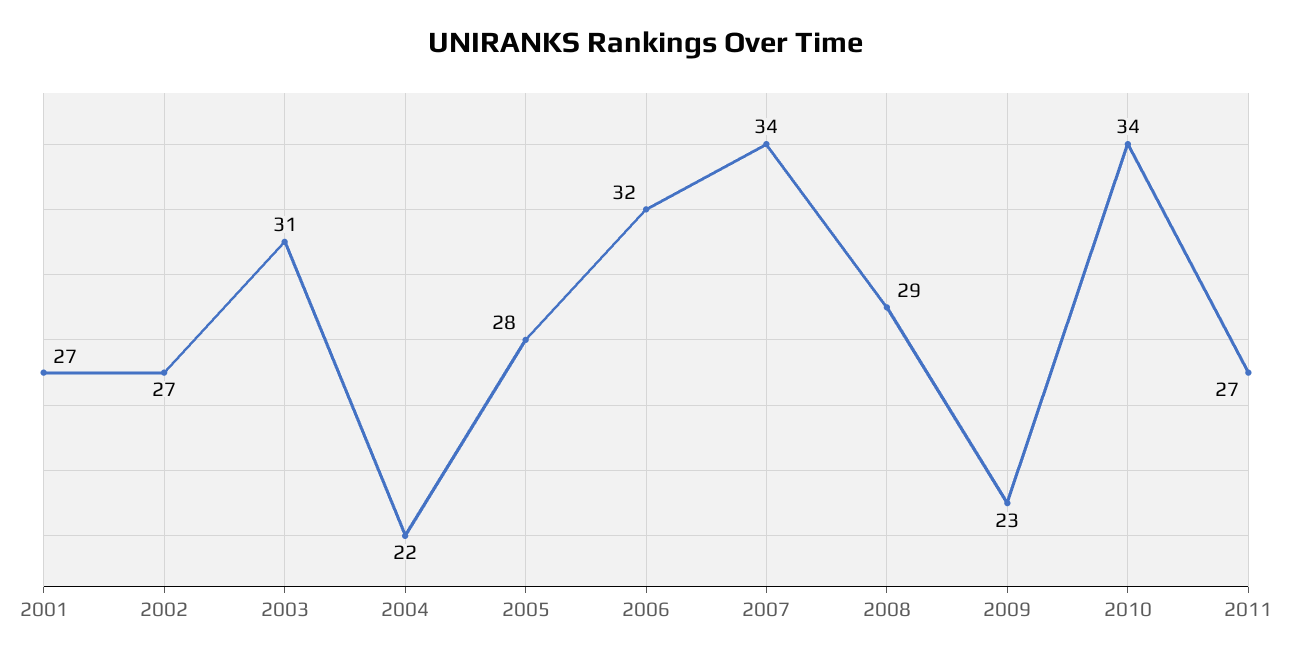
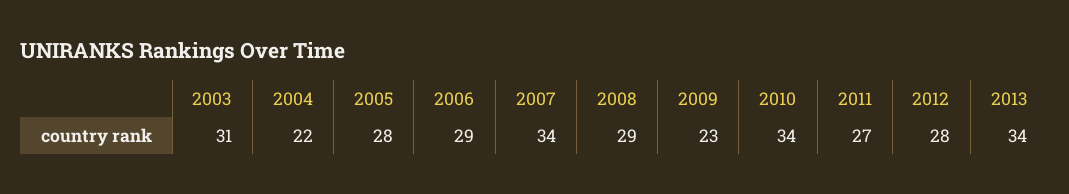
2001: 27 -> none
2002: 27 -> none
2006: 32 -> 29
2012: none -> 28
2013: none -> 34

